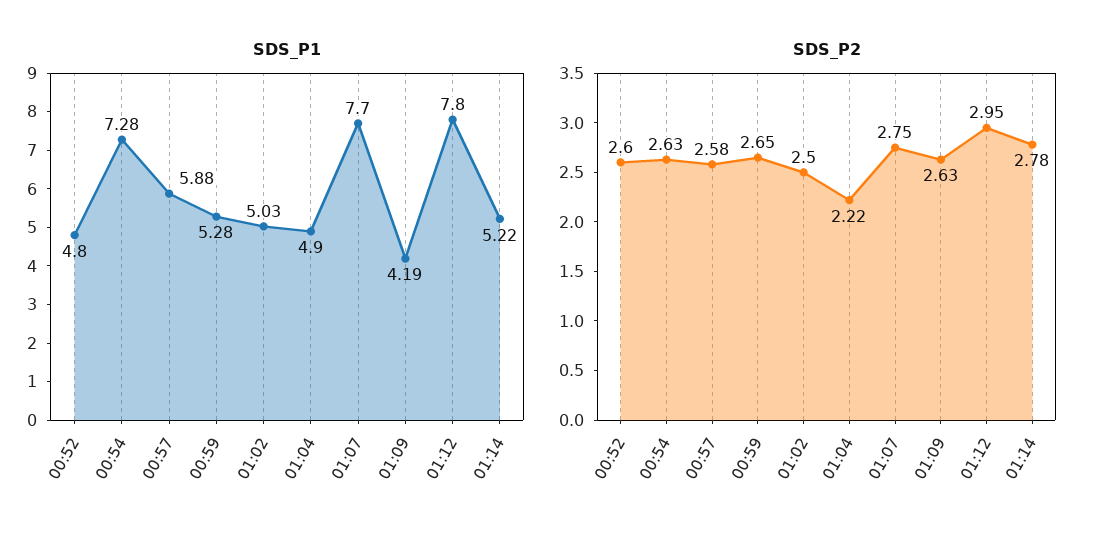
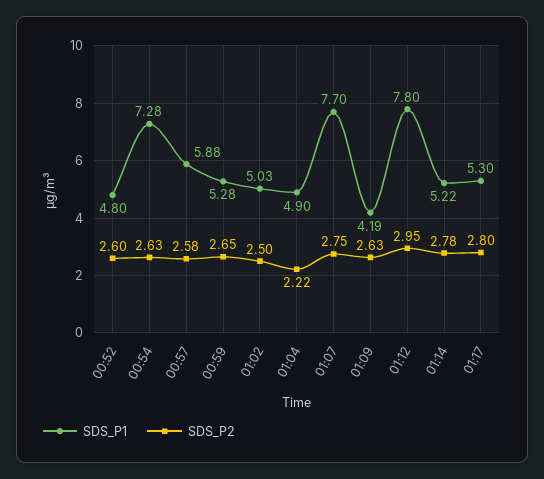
SDS_P1, 01:17: none -> 5.3
SDS_P2, 01:17: none -> 2.8

